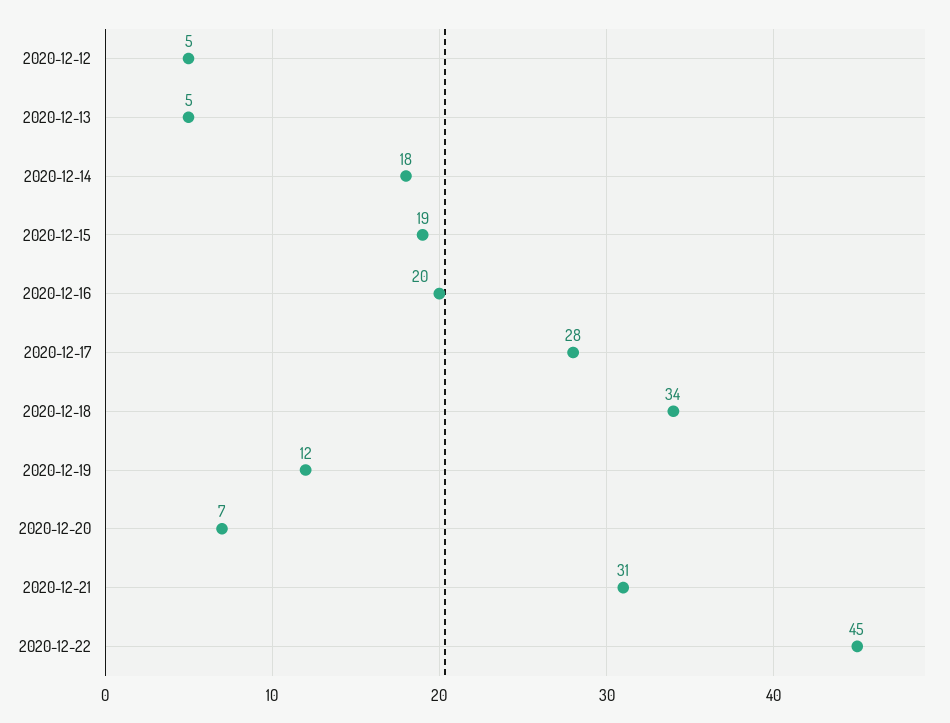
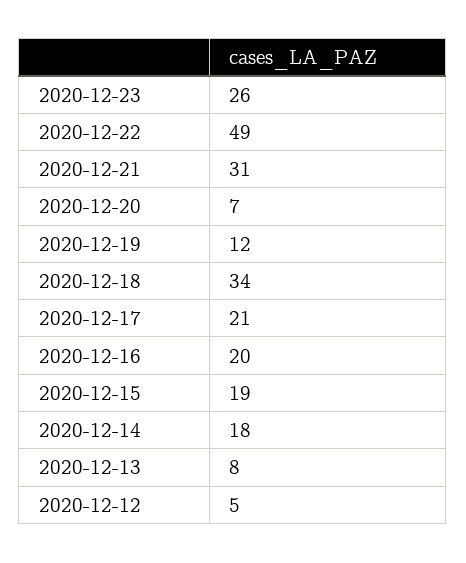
2020-12-13: 5 -> 8
2020-12-17: 28 -> 21
2020-12-22: 45 -> 49
2020-12-23: none -> 26

